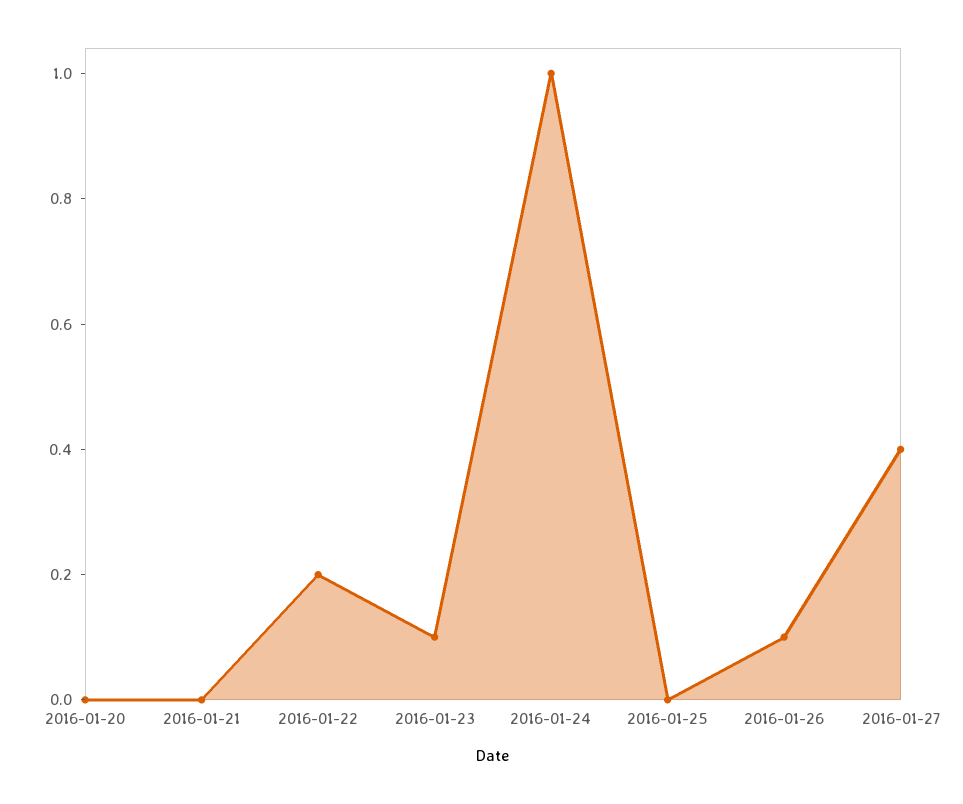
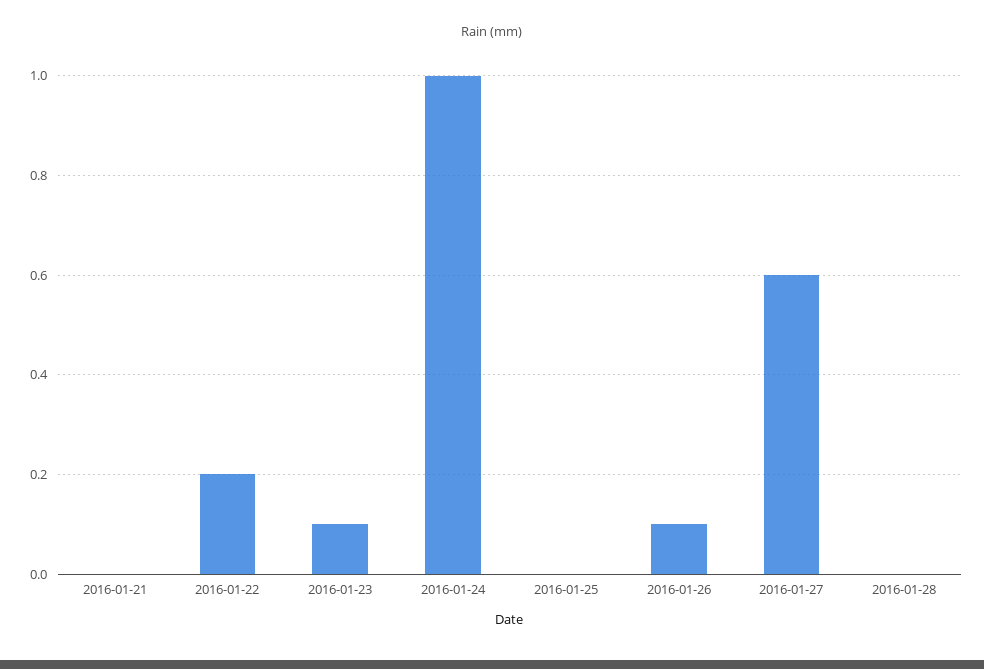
2016-01-20: 0 -> none
2016-01-27: 0.4 -> 0.6
2016-01-28: none -> 0

